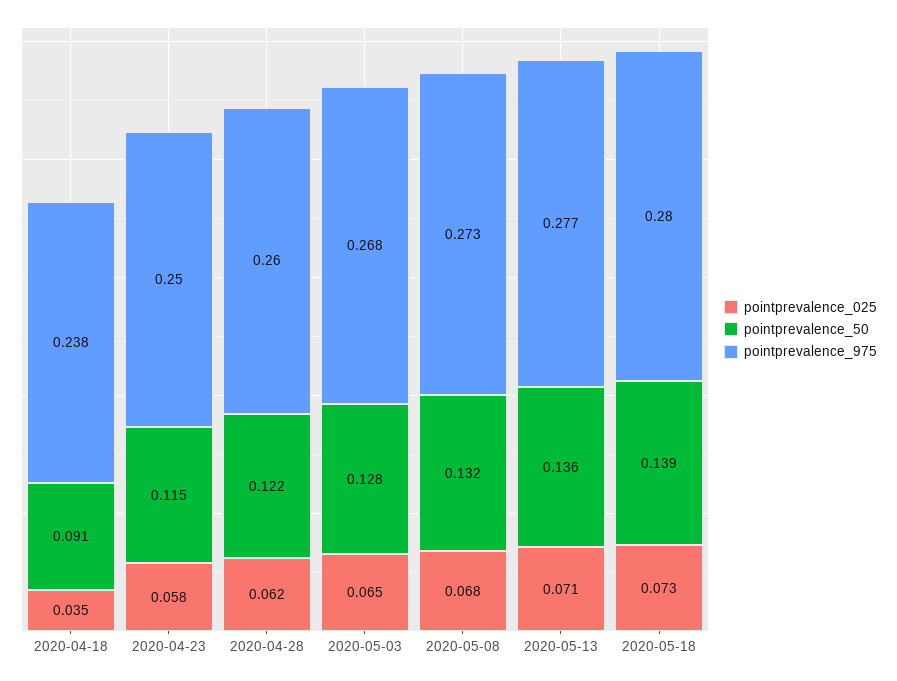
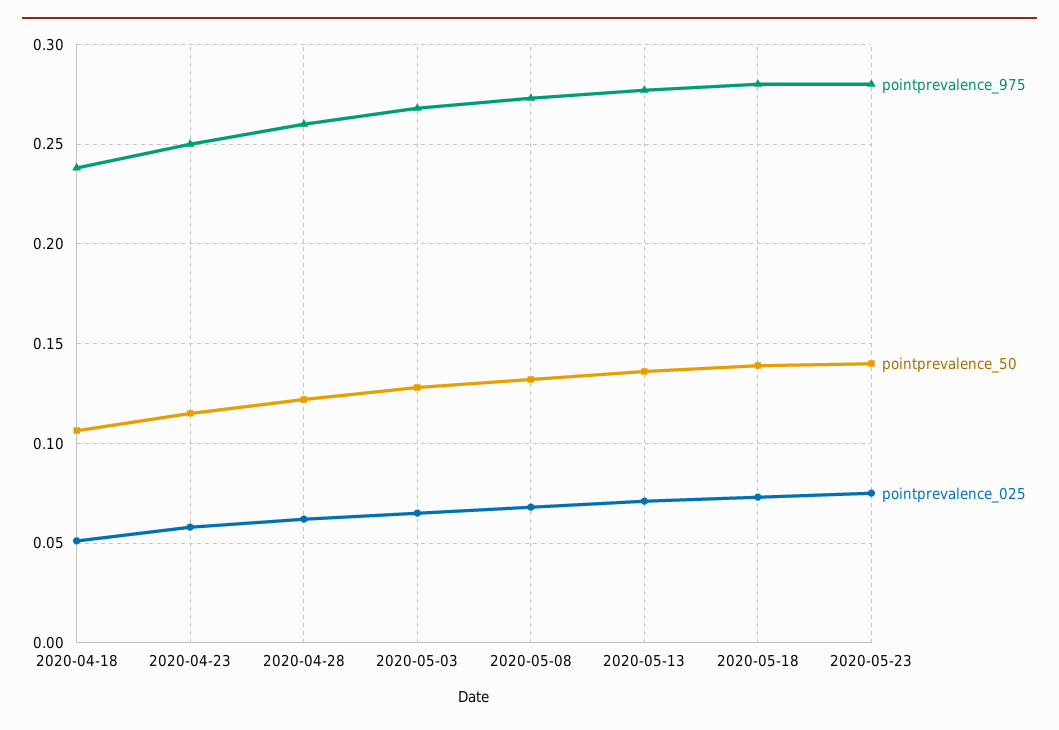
pointprevalence_025, 2020-04-18: 0.035 -> 0.05
pointprevalence_50, 2020-04-18: 0.091 -> 0.105
pointprevalence_975, 2020-05-23: none -> 0.28
pointprevalence_50, 2020-05-23: none -> 0.14
pointprevalence_025, 2020-05-23: none -> 0.075

